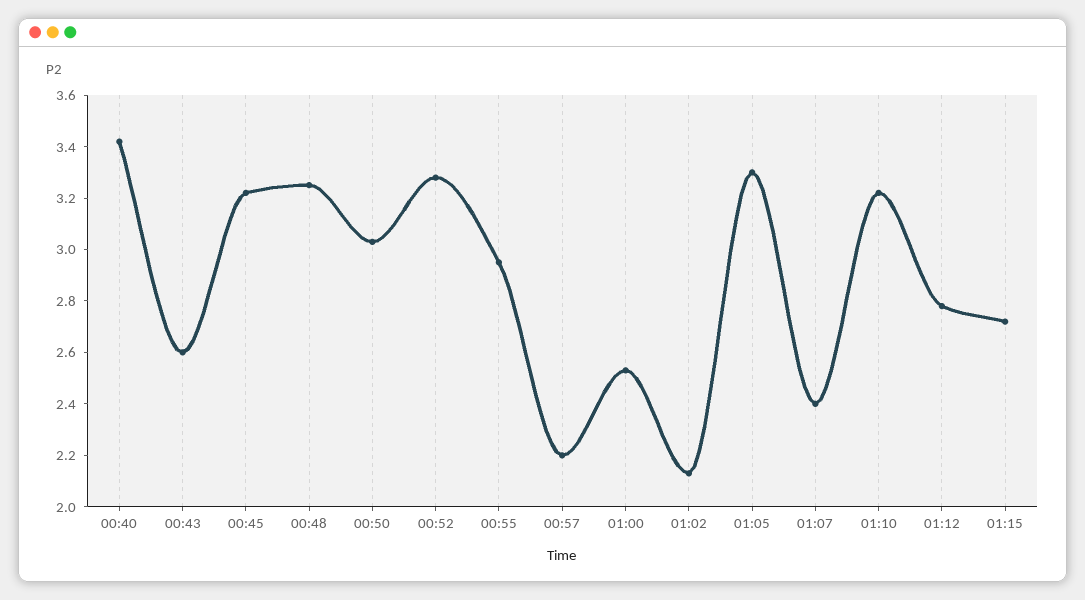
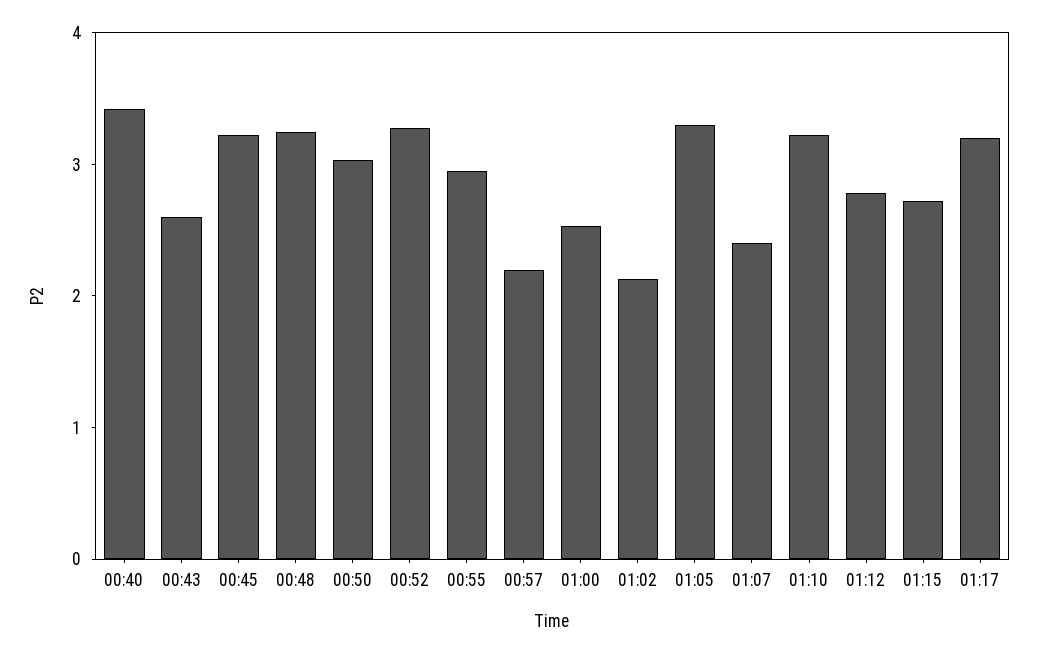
01:17: none -> 3.2

